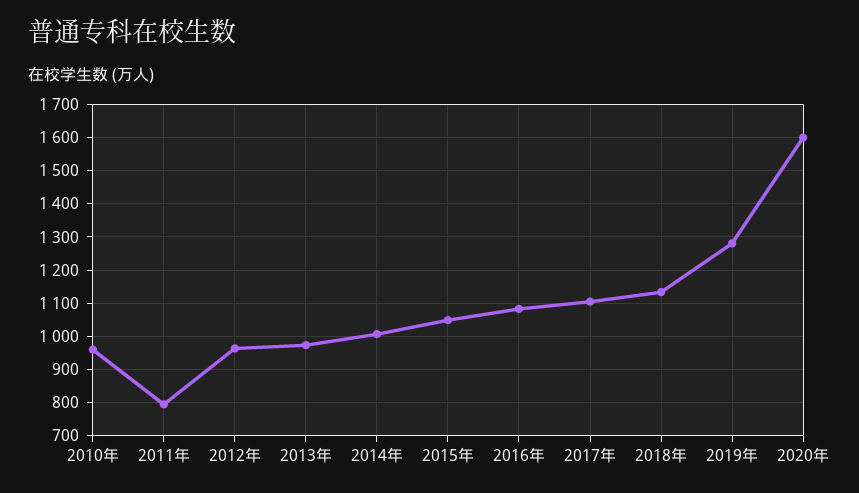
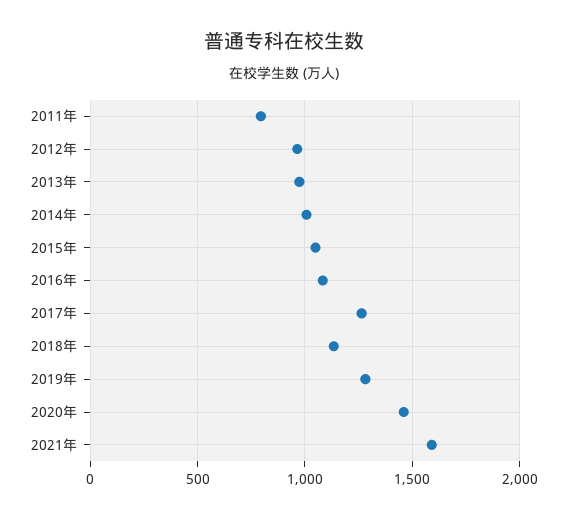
2010年: 960 -> none
2017年: 1100 -> 1250
2020年: 1600 -> 1450
2021年: none -> 1600

